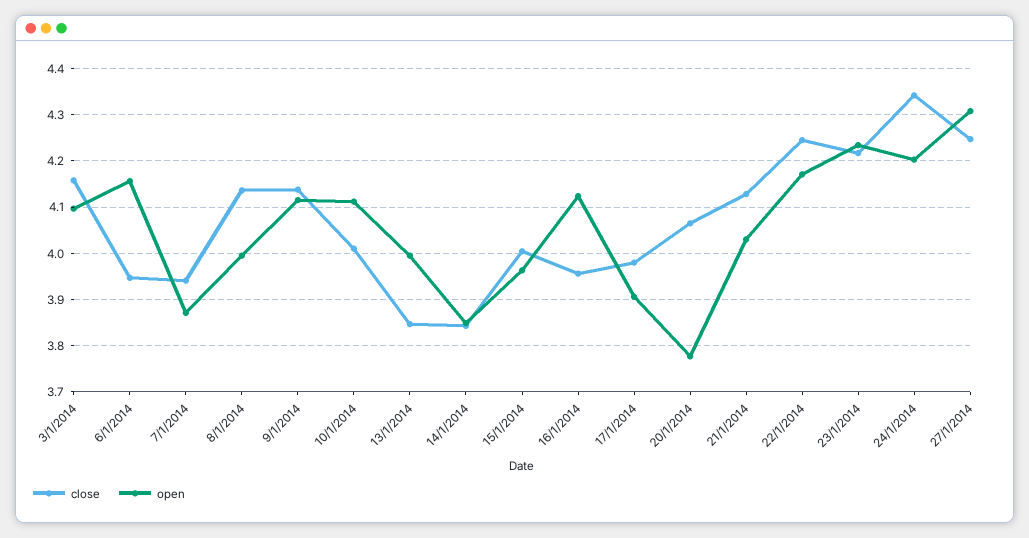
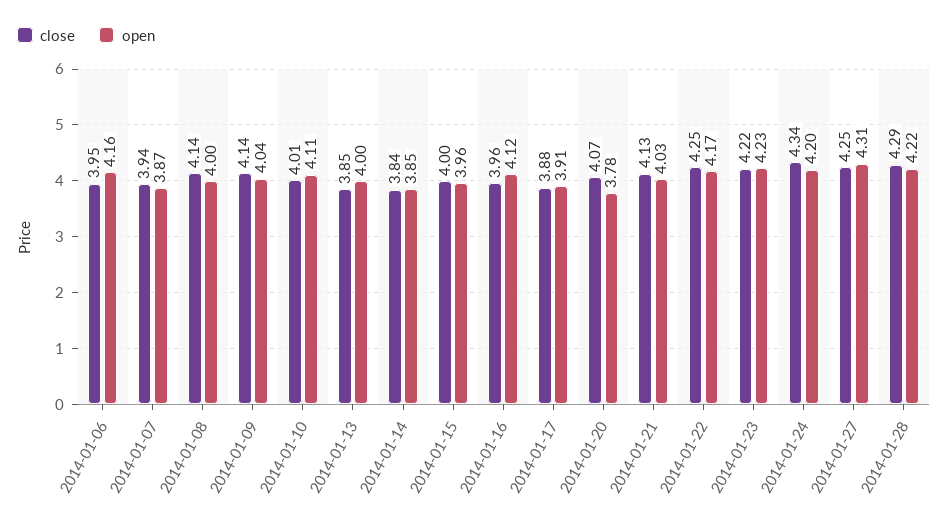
close, 3/1/2014: 4.16 -> none
open, 3/1/2014: 4.1 -> none
open, 9/1/2014: 4.12 -> 4.04
close, 17/1/2014: 3.98 -> 3.88
close, 2014-01-28: none -> 4.29
open, 2014-01-28: none -> 4.22

